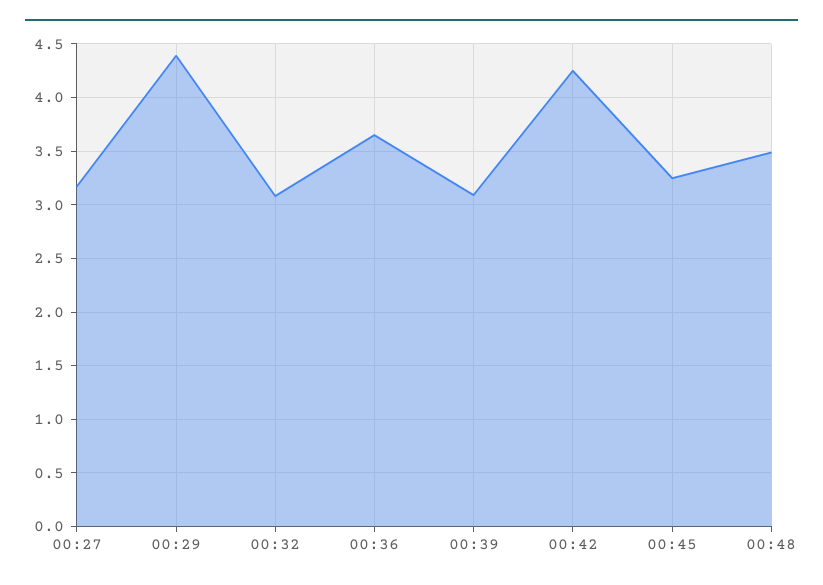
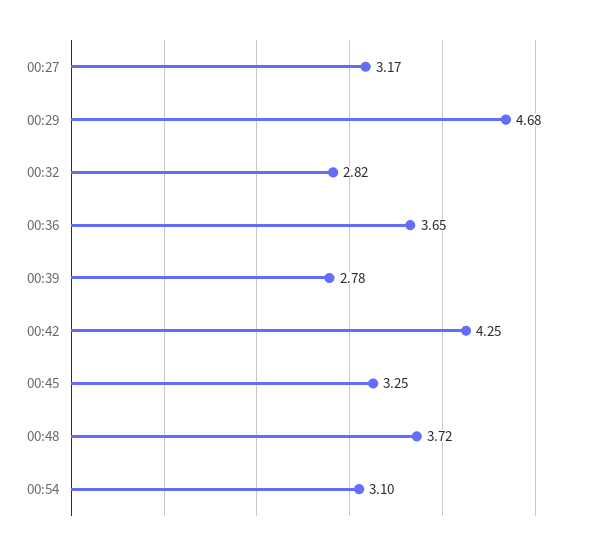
00:29: 4.4 -> 4.68
00:32: 3.1 -> 2.82
00:39: 3.1 -> 2.78
00:48: 3.5 -> 3.72
00:54: none -> 3.1

